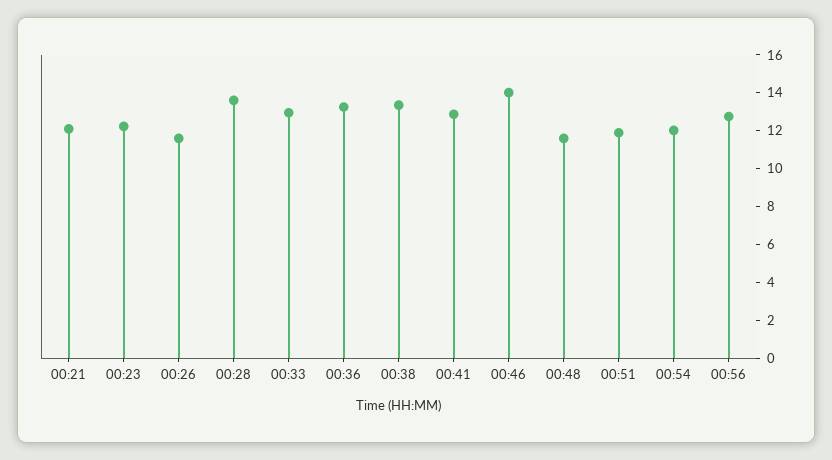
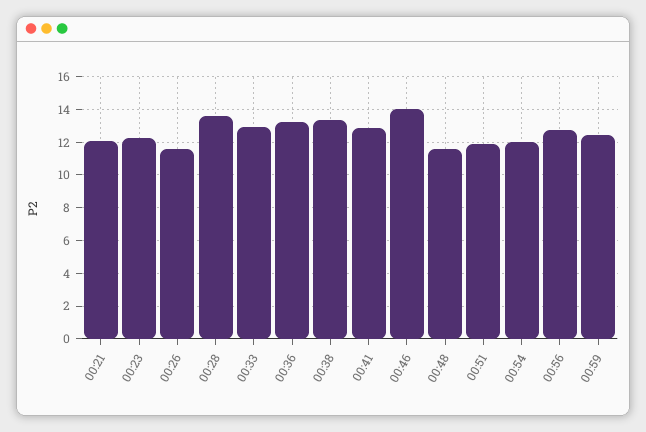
00:59: none -> 12.5

